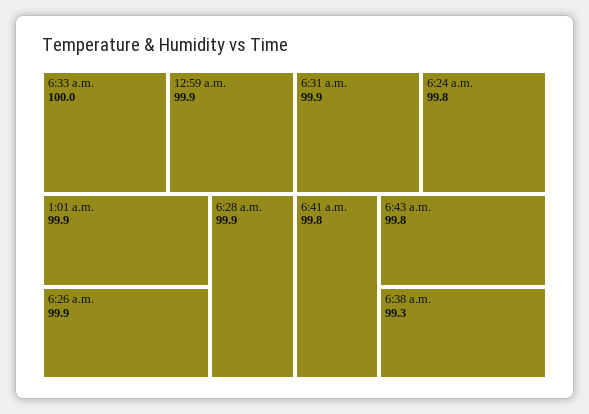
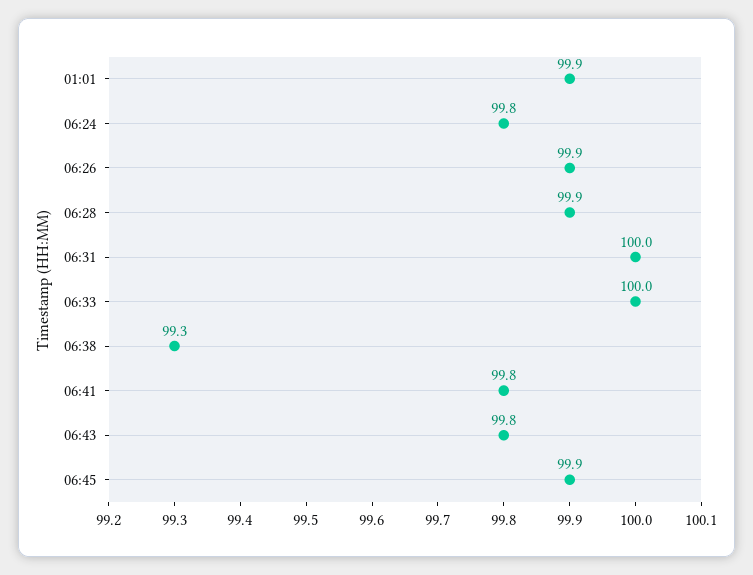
12:59 a.m.: 99.9 -> none
6:31 a.m.: 99.9 -> 100
06:45: none -> 99.9

